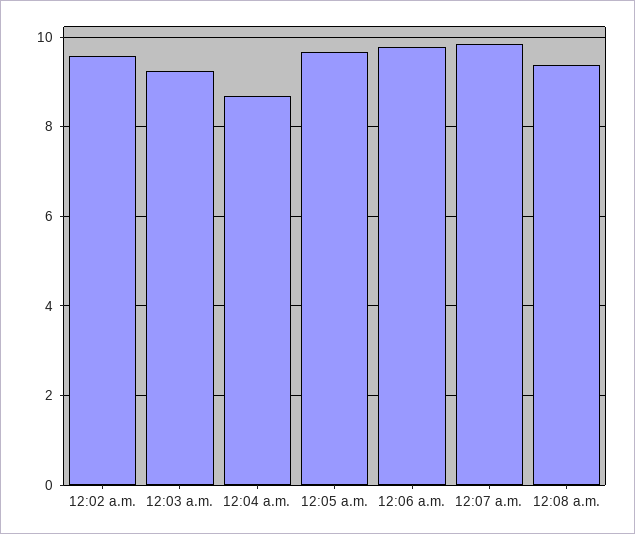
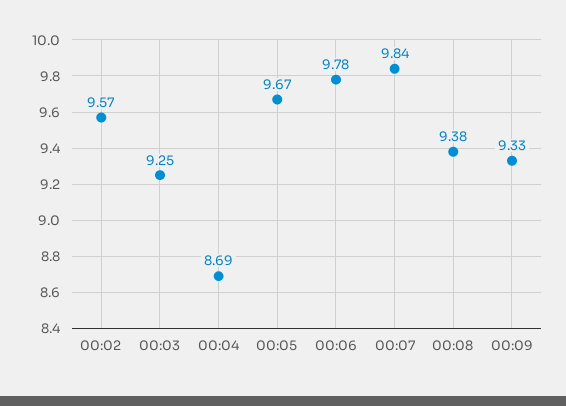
00:09: none -> 9.33

